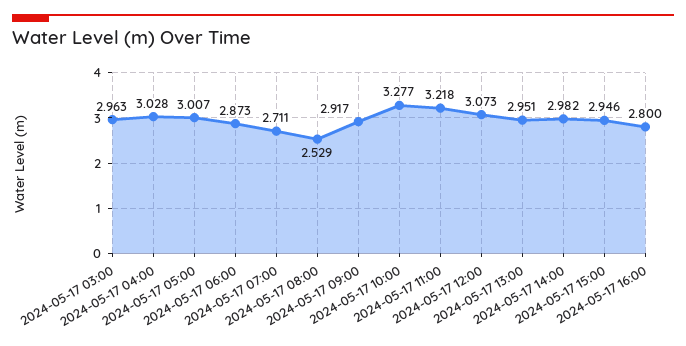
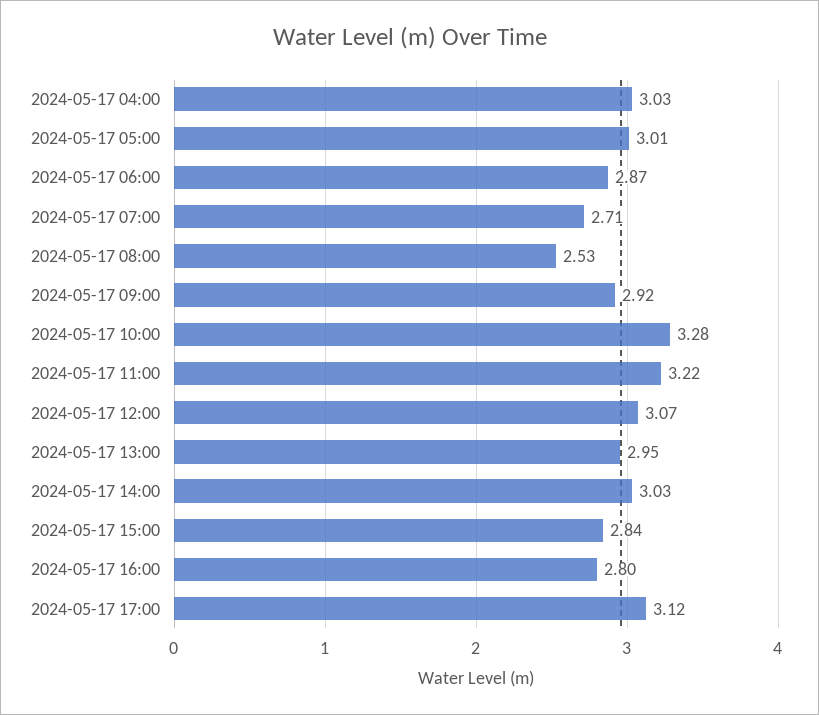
2024-05-17 03:00: 2.963 -> none
2024-05-17 14:00: 2.982 -> 3.03
2024-05-17 15:00: 2.946 -> 2.84
2024-05-17 17:00: none -> 3.12

